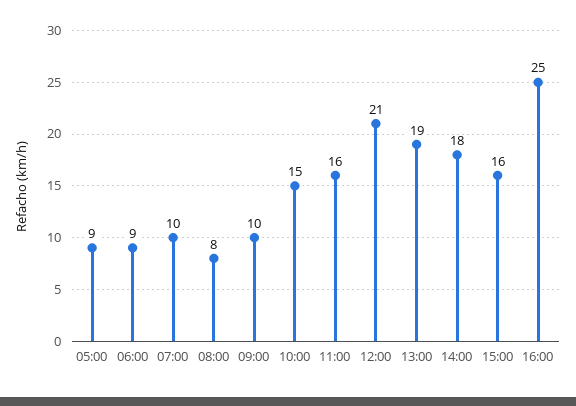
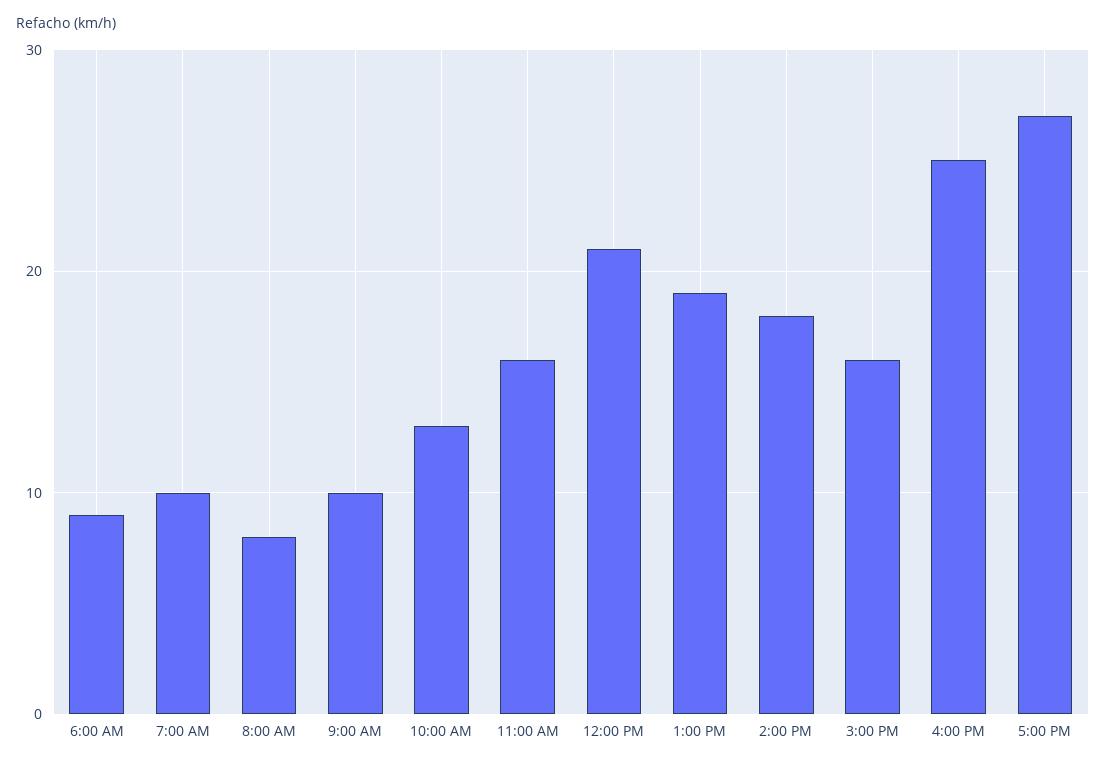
05:00: 9 -> none
10:00: 15 -> 13
5:00 PM: none -> 27

